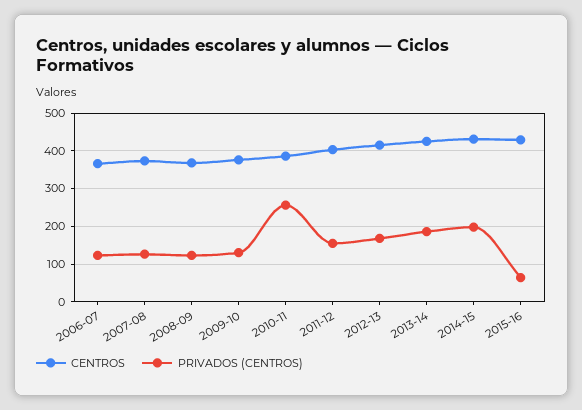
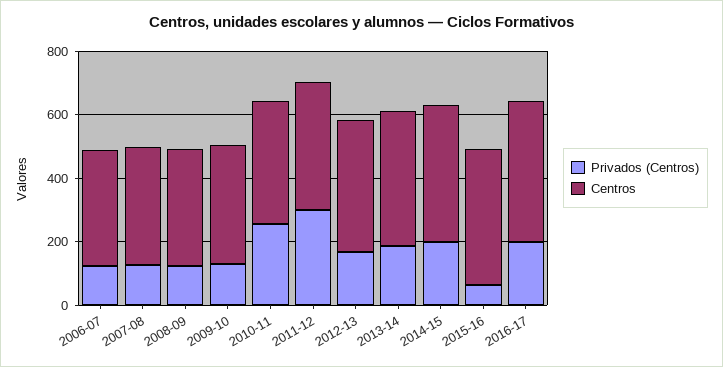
PRIVADOS (CENTROS), 2011-12: 160 -> 300
PRIVADOS (CENTROS), 2016-17: none -> 200
CENTROS, 2016-17: none -> 450

